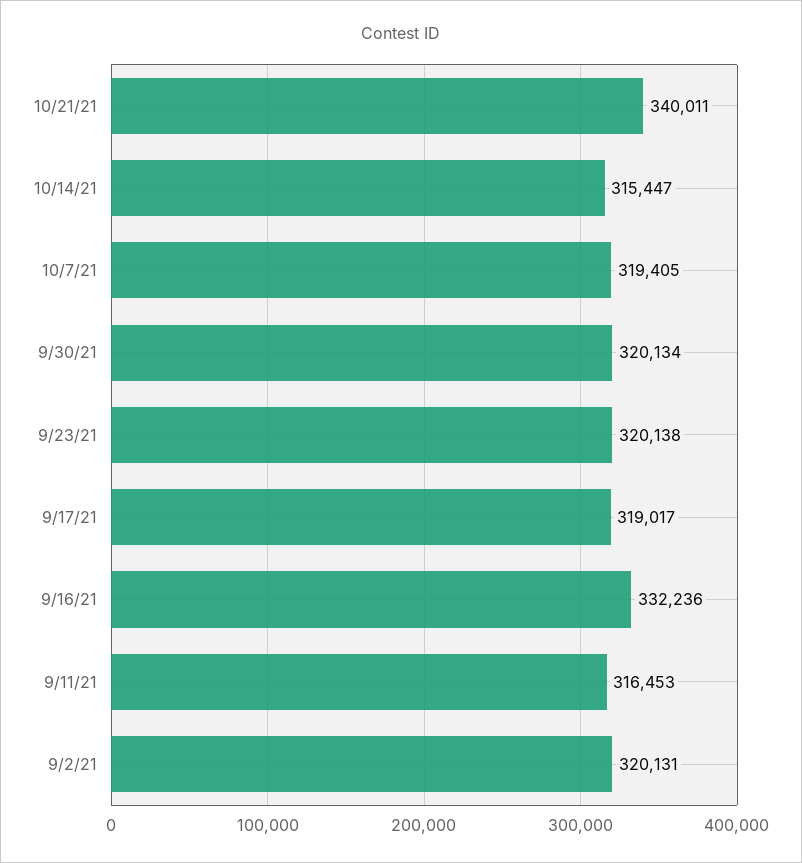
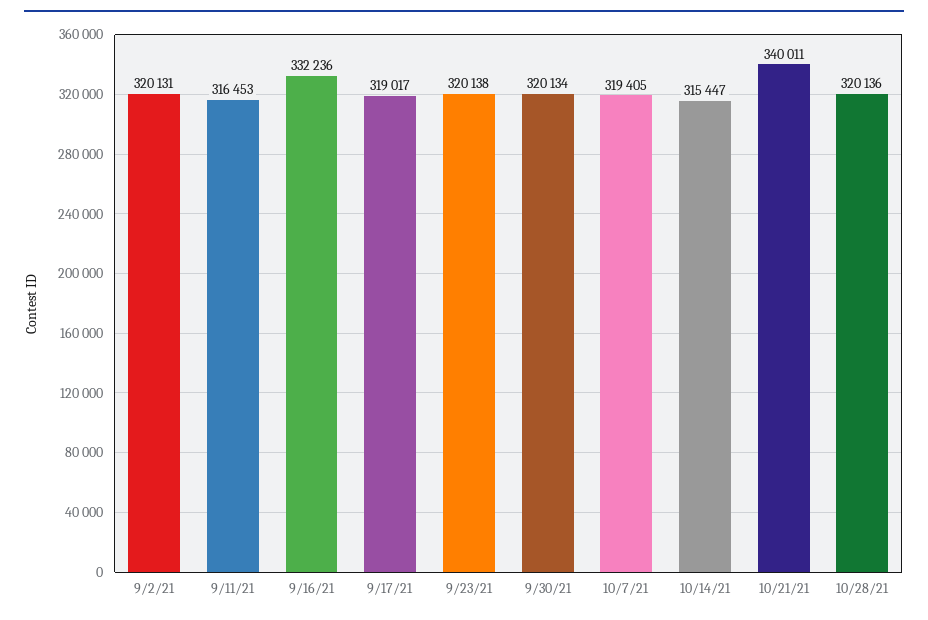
10/28/21: none -> 320136

